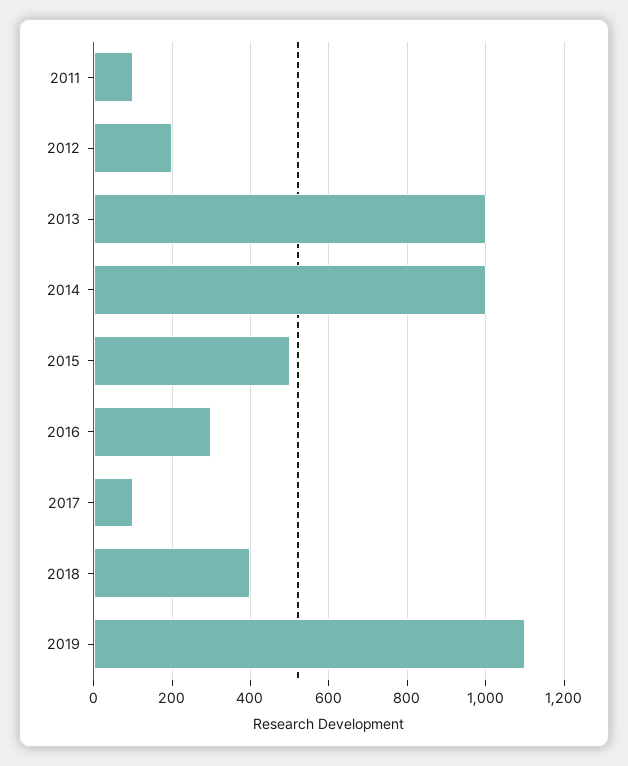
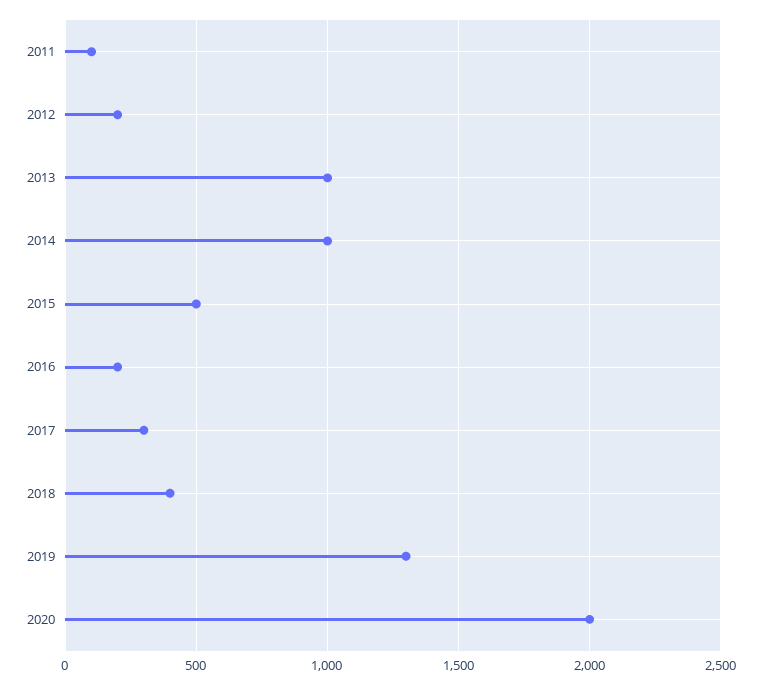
2016: 300 -> 200
2017: 100 -> 300
2019: 1100 -> 1300
2020: none -> 2000

